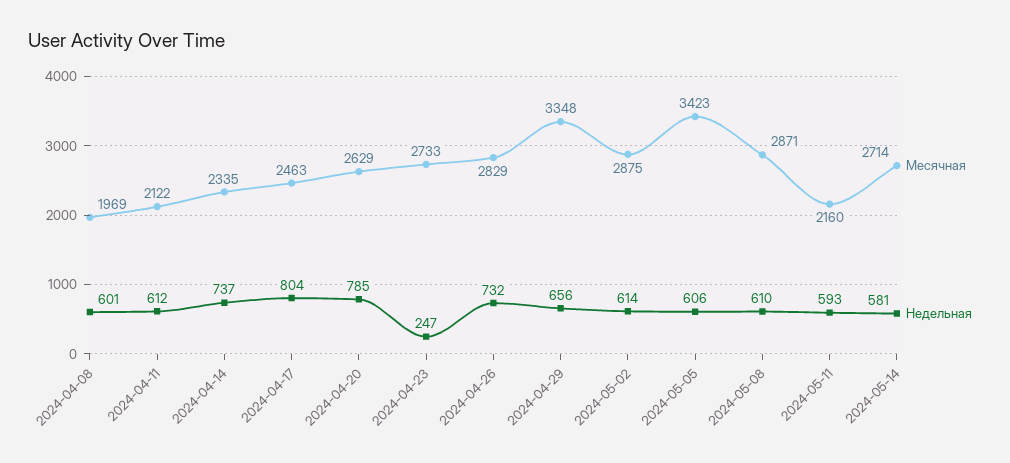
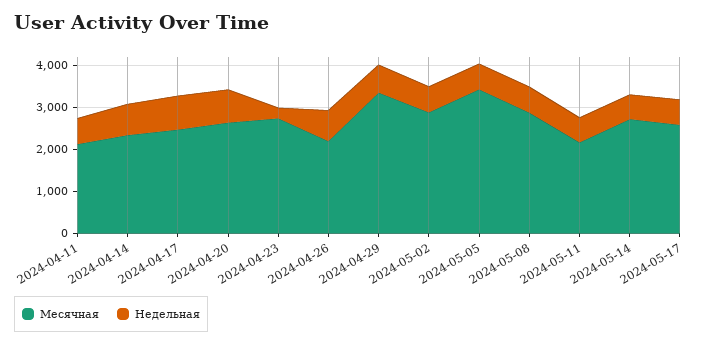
Месячная, 2024-04-08: 1969 -> none
Недельная, 2024-04-08: 601 -> none
Месячная, 2024-04-26: 2829 -> 2200
Месячная, 2024-05-17: none -> 2600
Недельная, 2024-05-17: none -> 600

